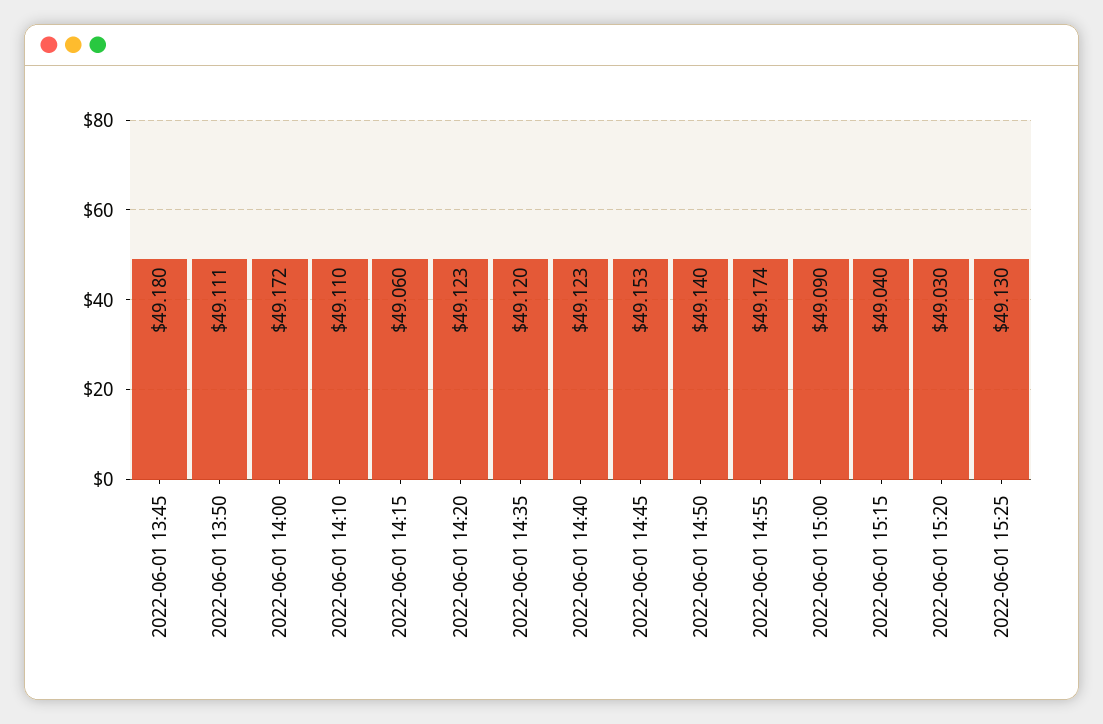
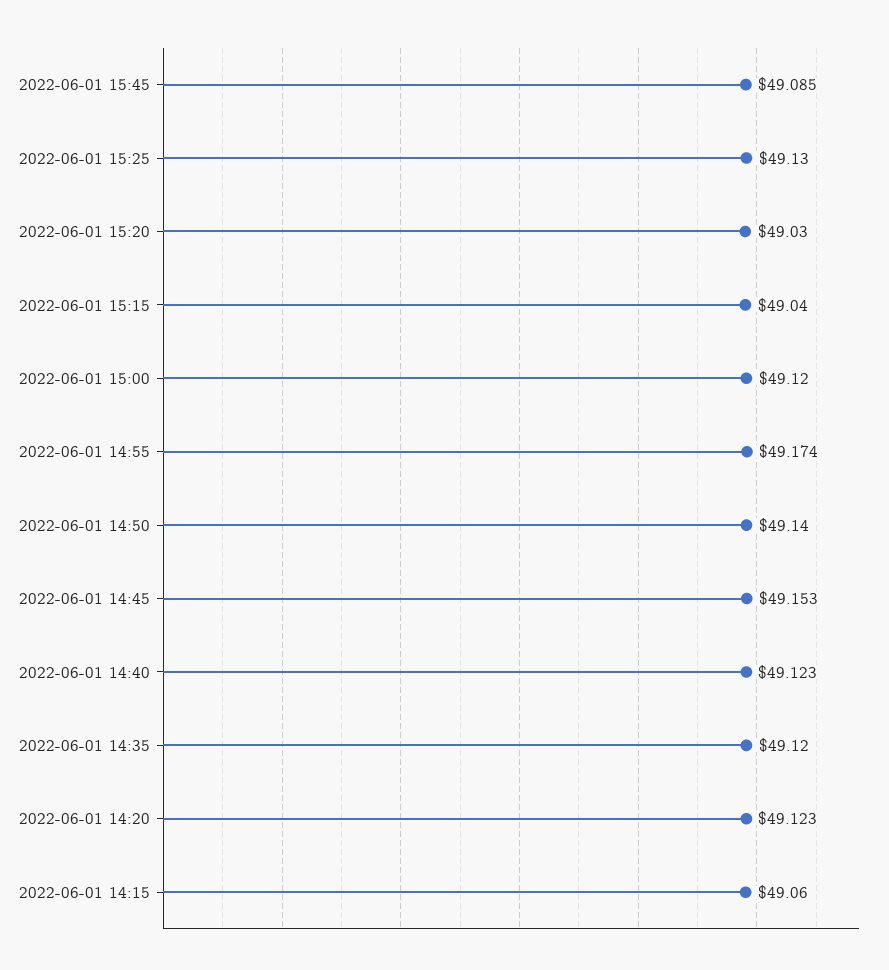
2022-06-01 13:45: 49.18 -> none
2022-06-01 13:50: 49.111 -> none
2022-06-01 14:00: 49.172 -> none
2022-06-01 14:10: 49.11 -> none
2022-06-01 15:00: 49.09 -> 49.12
2022-06-01 15:45: none -> 49.085

